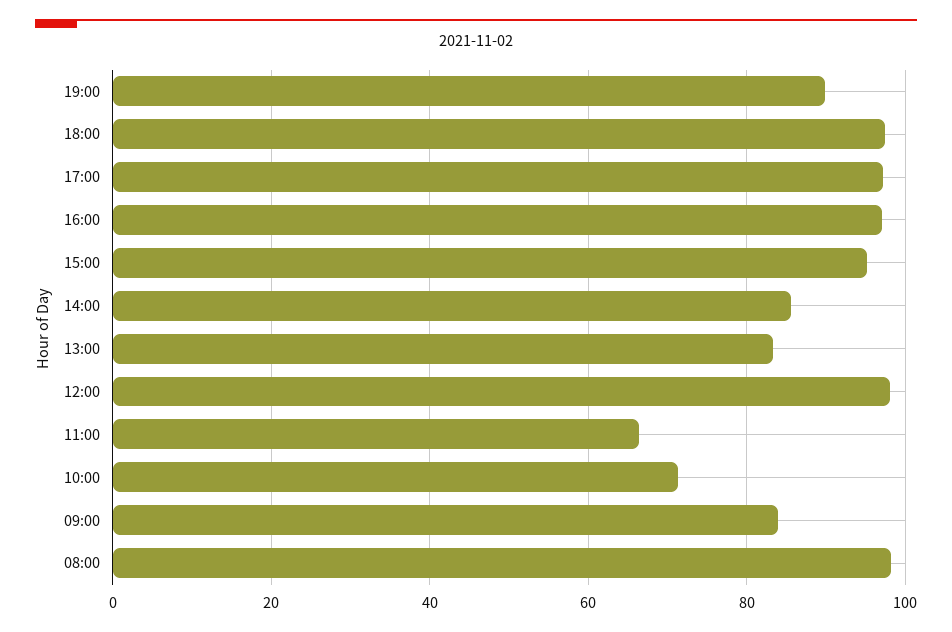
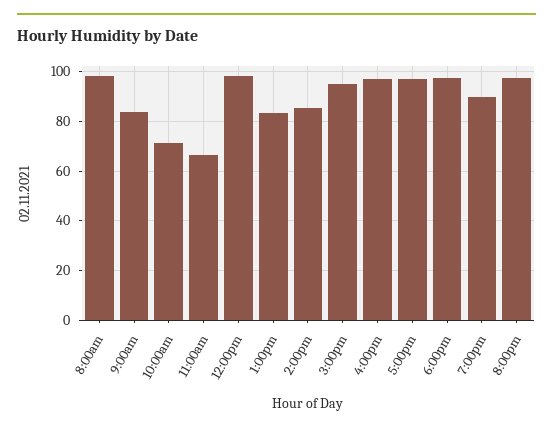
8:00pm: none -> 97.5

